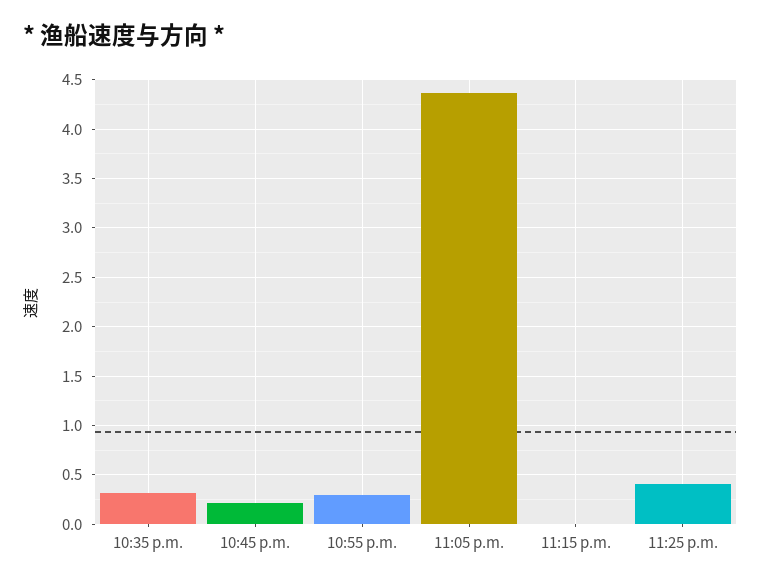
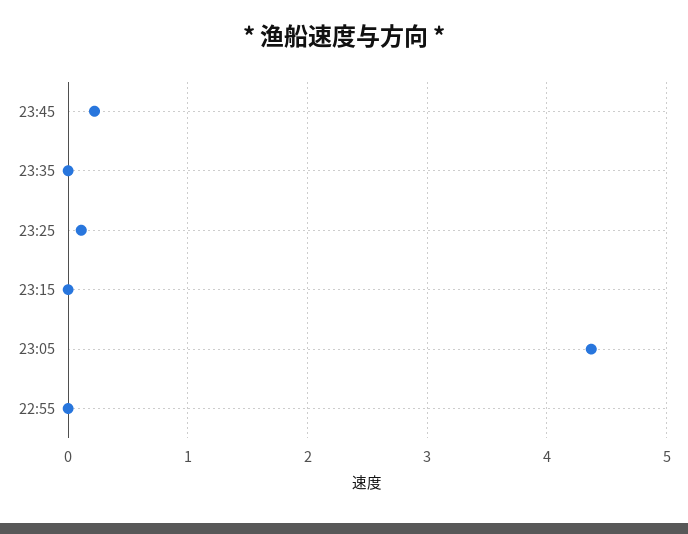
10:35 p.m.: 0.3 -> none
10:45 p.m.: 0.2 -> none
10:55 p.m.: 0.3 -> 0
11:25 p.m.: 0.4 -> 0.1
23:45: none -> 0.2
23:35: none -> 0

